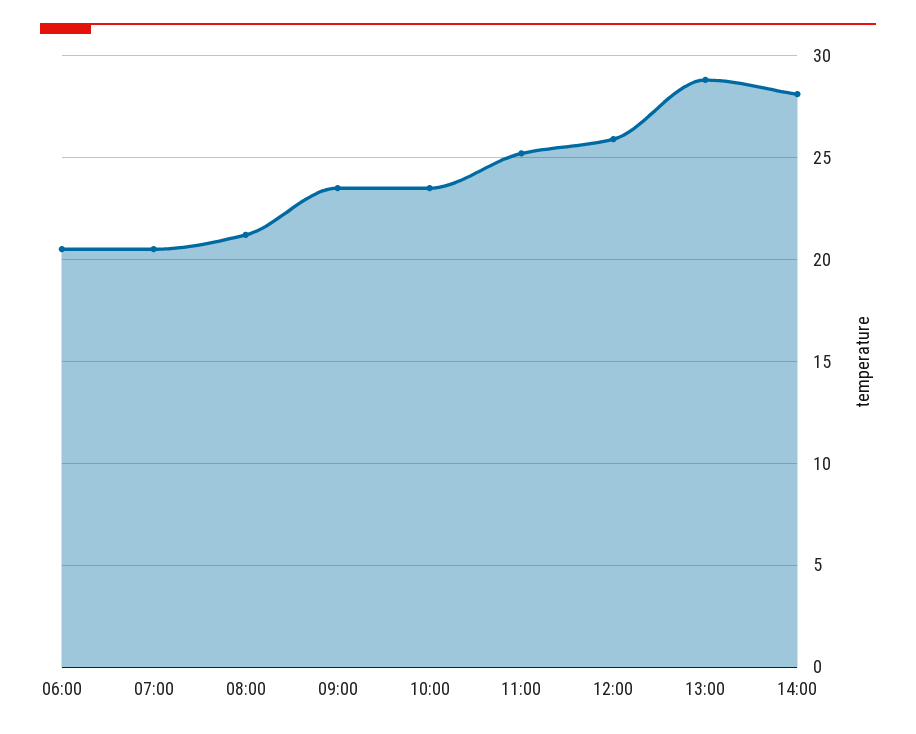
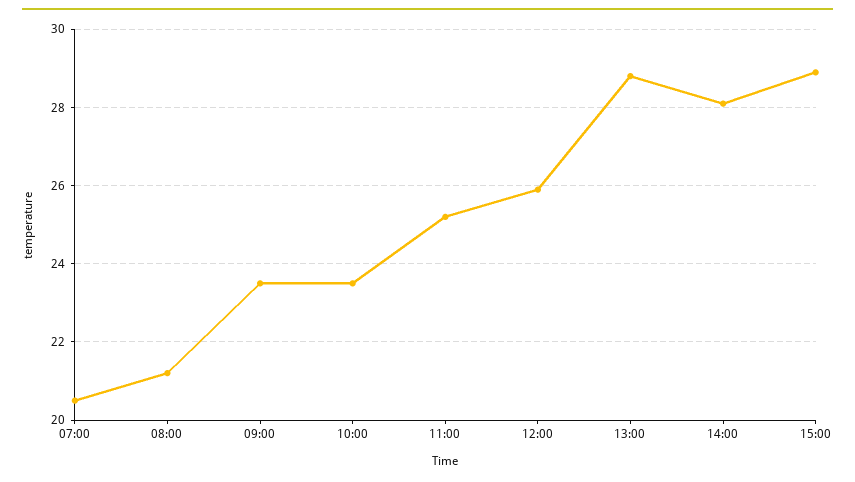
06:00: 20.5 -> none
15:00: none -> 29

